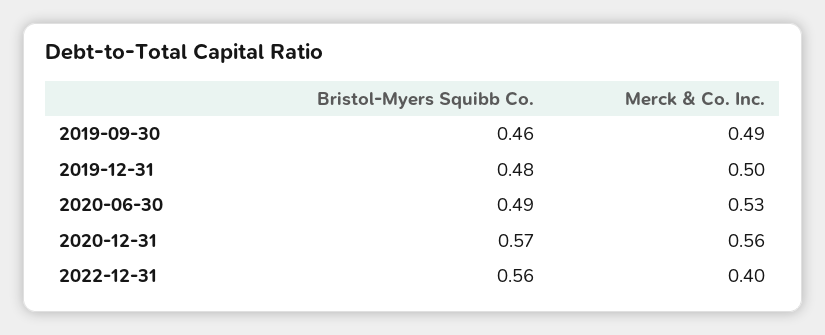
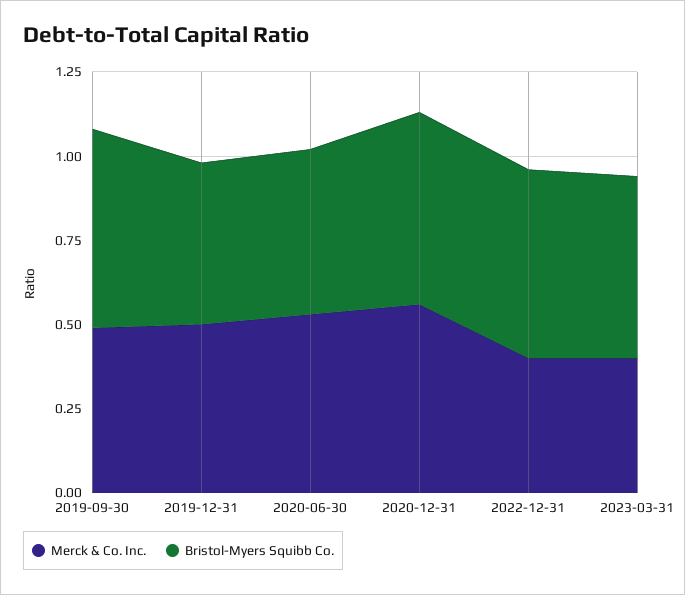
Bristol-Myers Squibb Co., 2019-09-30: 0.46 -> 0.6
Merck & Co. Inc., 2023-03-31: none -> 0.4
Bristol-Myers Squibb Co., 2023-03-31: none -> 0.55

